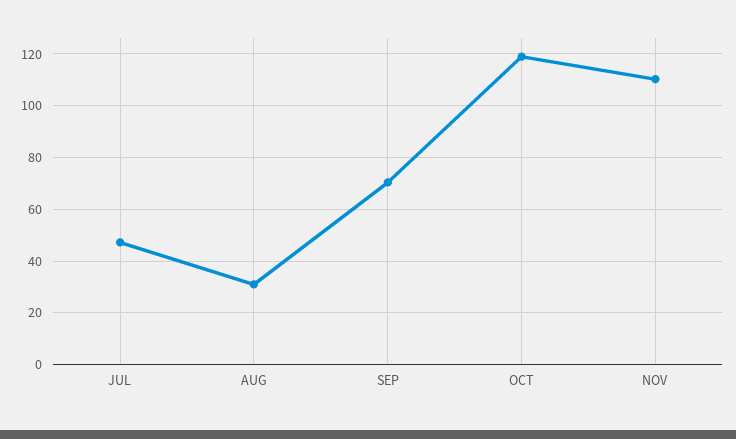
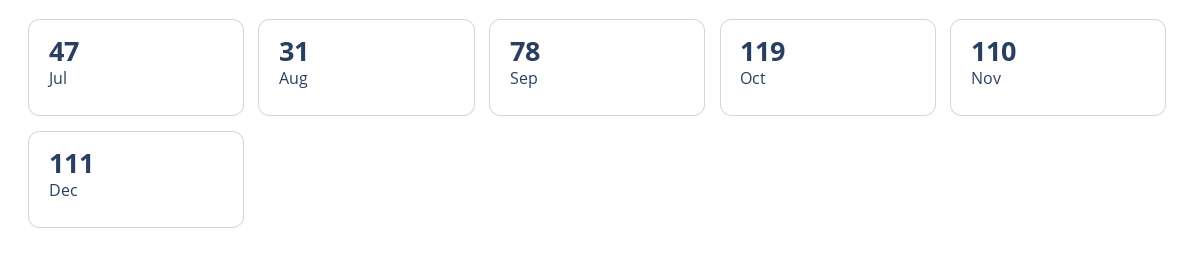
SEP: 70 -> 78
Dec: none -> 111

